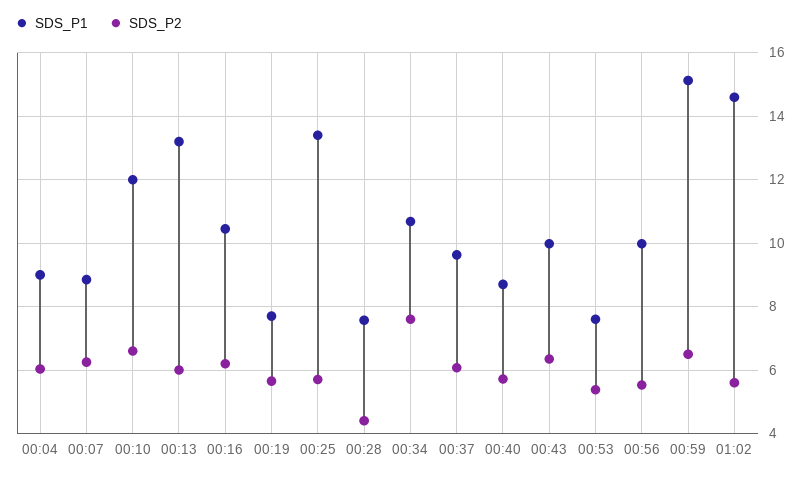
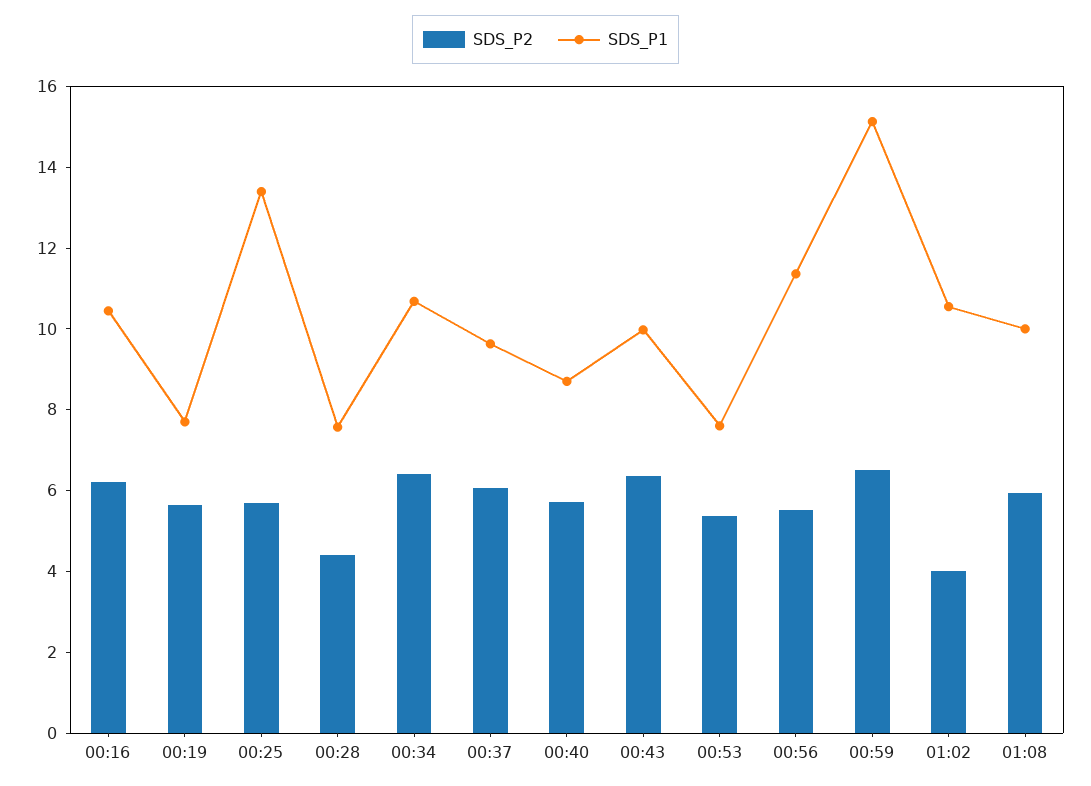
SDS_P1, 00:04: 9 -> none
SDS_P2, 00:04: 6 -> none
SDS_P1, 00:07: 8.8 -> none
SDS_P2, 00:07: 6.2 -> none
SDS_P1, 00:10: 12 -> none
SDS_P2, 00:10: 6.6 -> none
SDS_P1, 00:13: 13.2 -> none
SDS_P2, 00:13: 6 -> none
SDS_P2, 00:34: 7.6 -> 6.5
SDS_P1, 00:56: 10 -> 11.5
SDS_P1, 01:02: 14.6 -> 10.5
SDS_P2, 01:02: 5.6 -> 4
SDS_P2, 01:08: none -> 6
SDS_P1, 01:08: none -> 10

